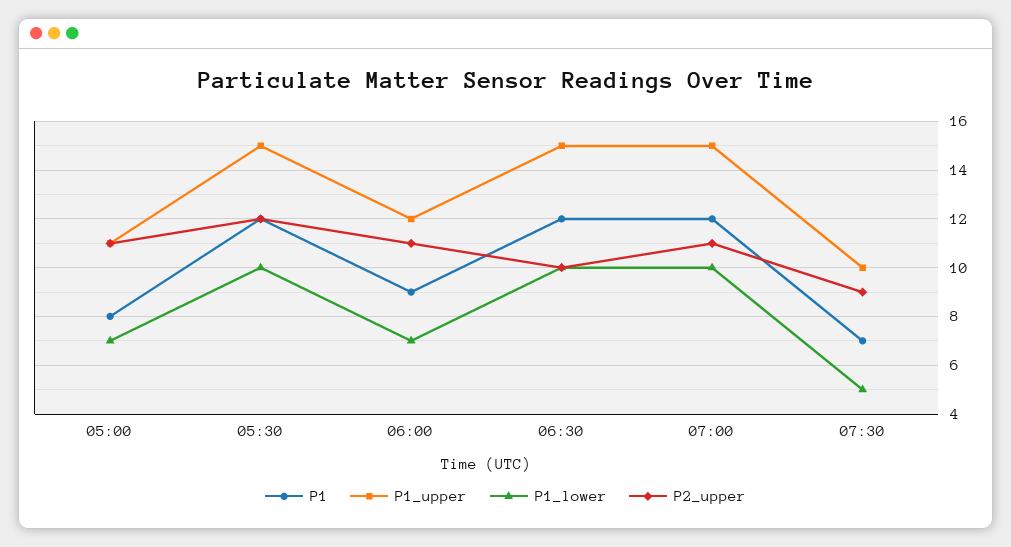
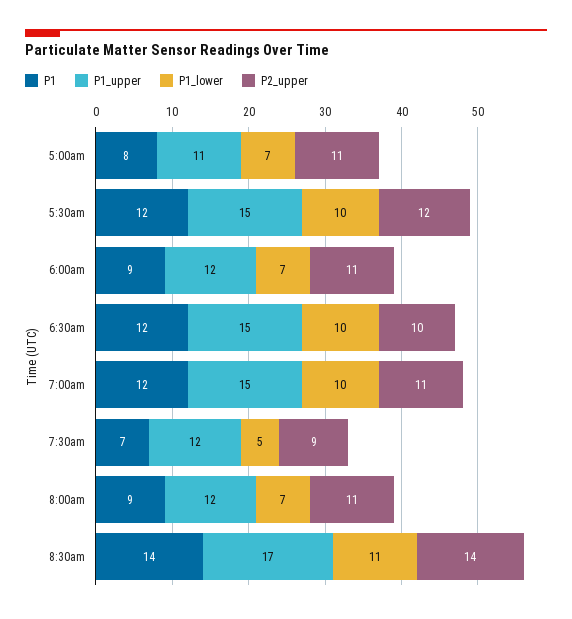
P1_upper, 07:30: 10 -> 12
P1, 8:00am: none -> 9
P1_upper, 8:00am: none -> 12
P1_lower, 8:00am: none -> 7
P2_upper, 8:00am: none -> 11
P1, 8:30am: none -> 14
P1_upper, 8:30am: none -> 17
P1_lower, 8:30am: none -> 11
P2_upper, 8:30am: none -> 14

